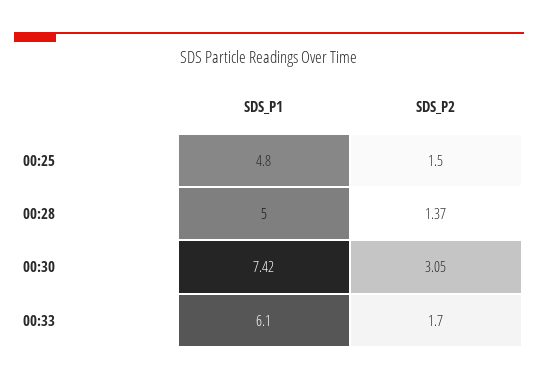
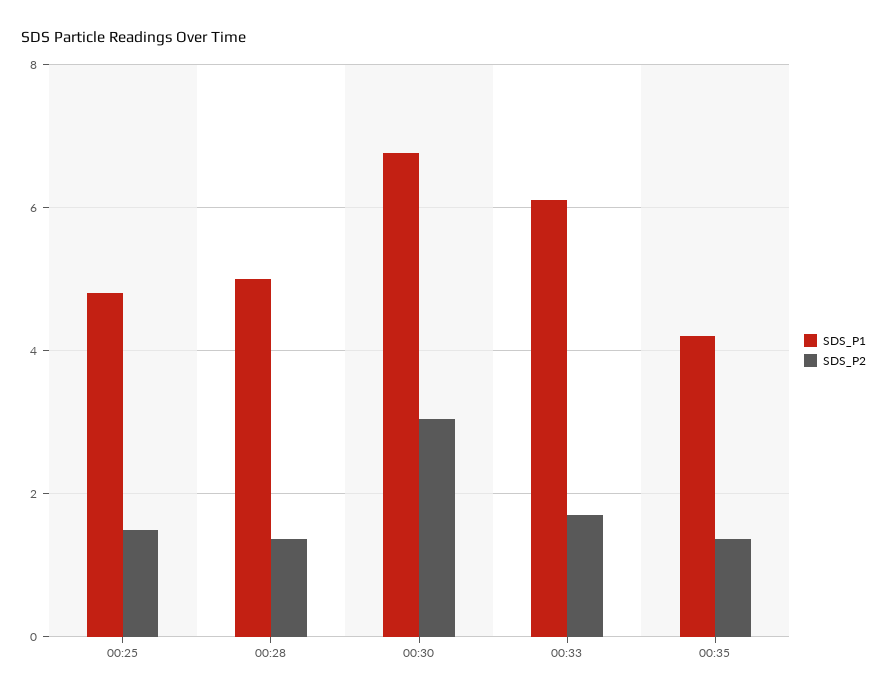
SDS_P1, 00:30: 7.42 -> 6.8
SDS_P1, 00:35: none -> 4.2
SDS_P2, 00:35: none -> 1.4

